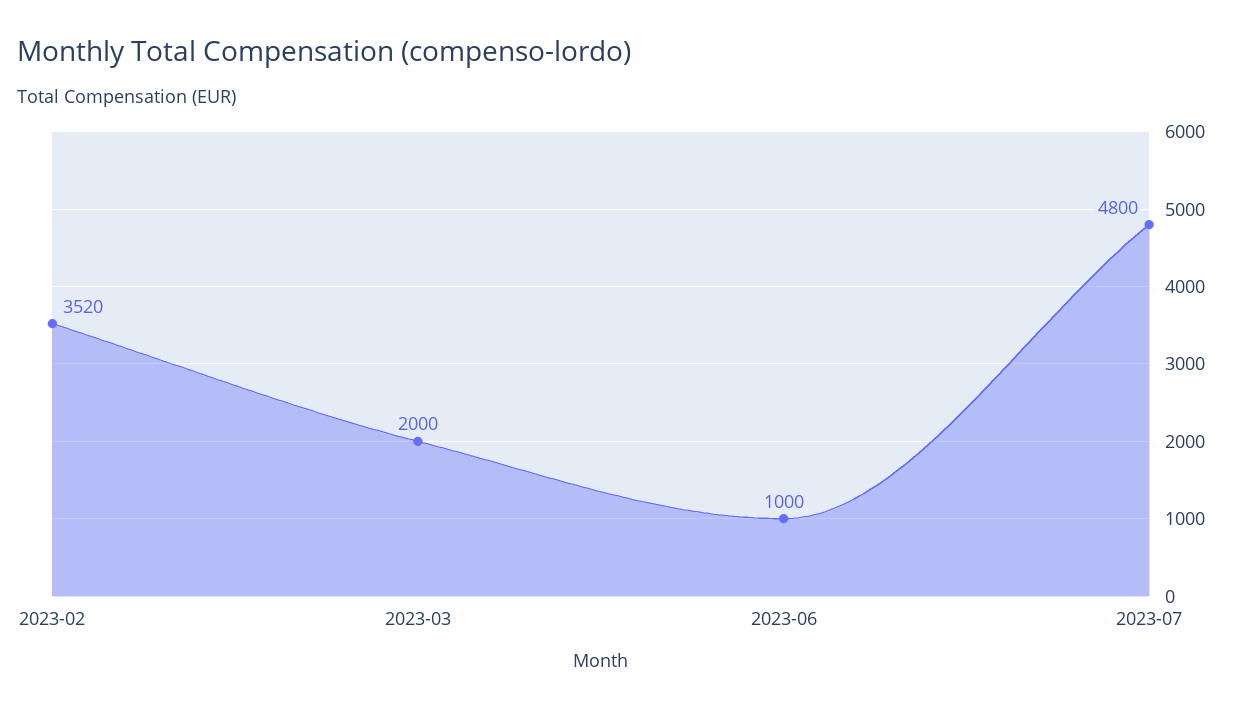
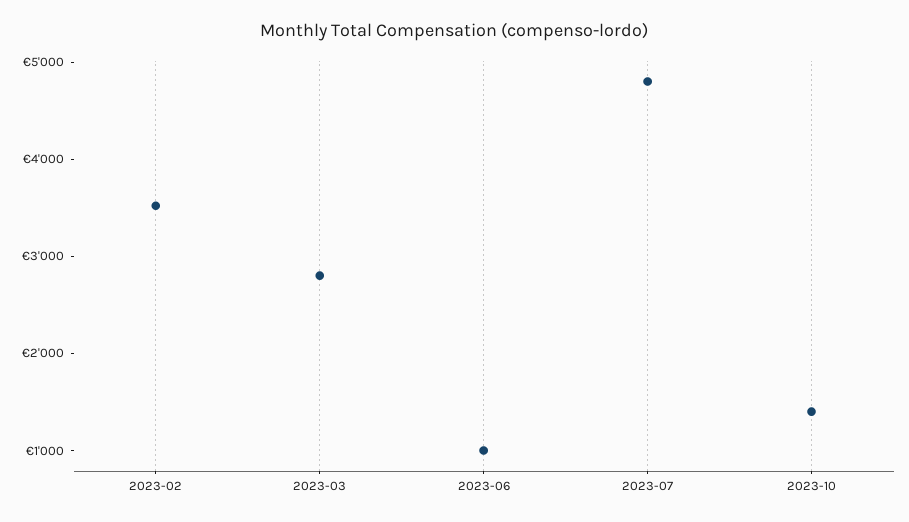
2023-03: 2000 -> 2800
2023-10: none -> 1400

